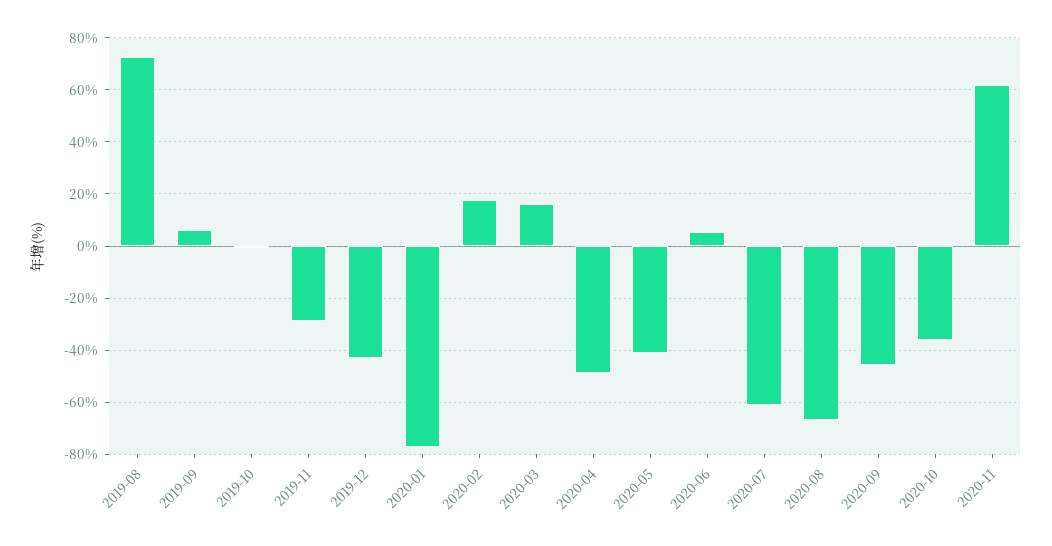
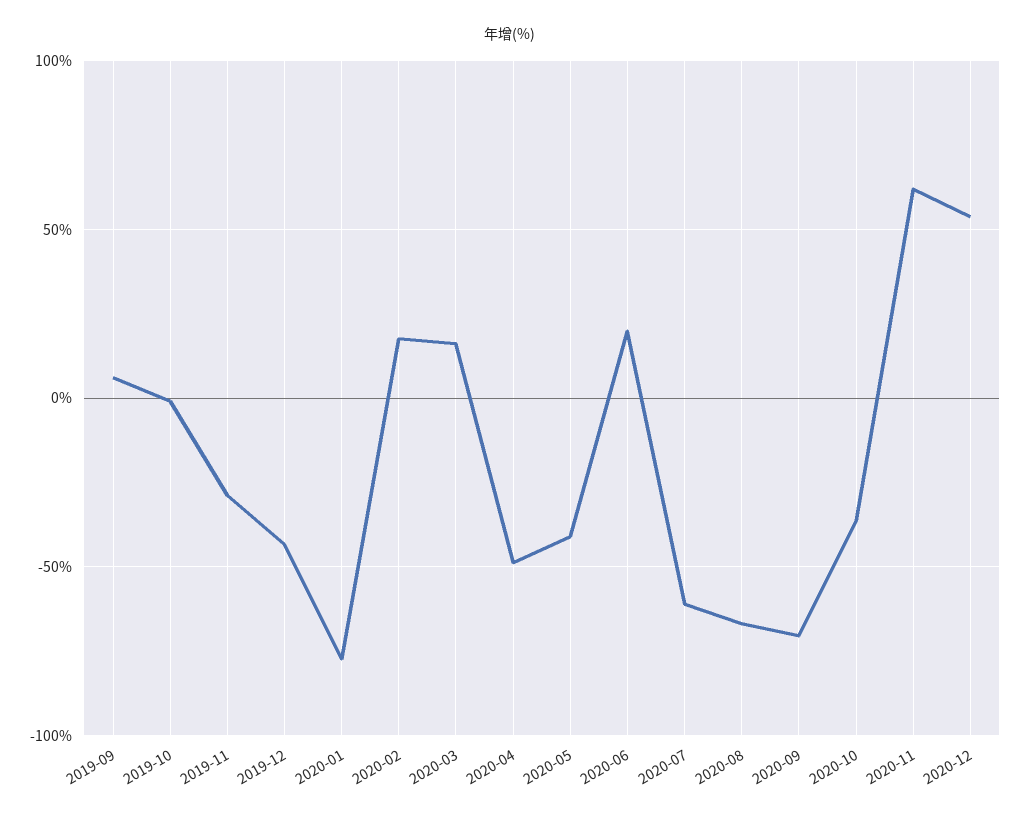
2019-08: 72.5 -> none
2020-06: 5 -> 20
2020-09: -45 -> -70
2020-12: none -> 55

